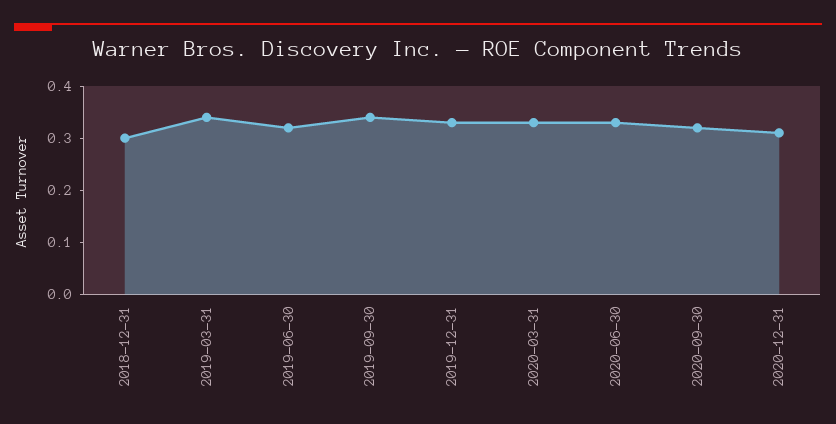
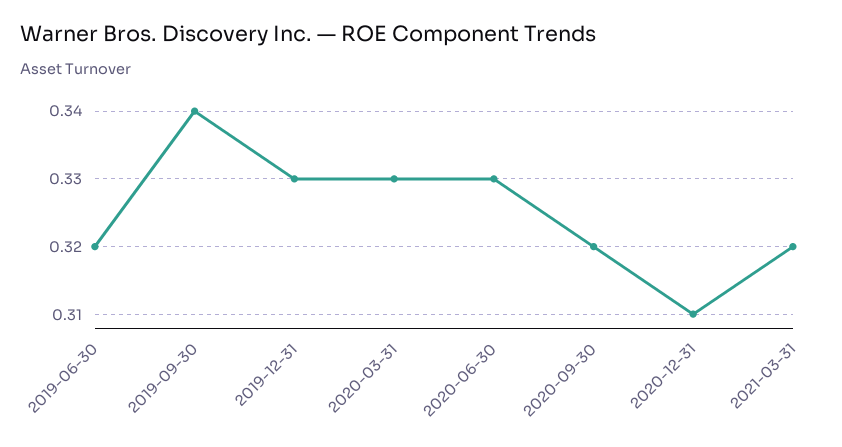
2018-12-31: 0.3 -> none
2019-03-31: 0.35 -> none
2021-03-31: none -> 0.32

